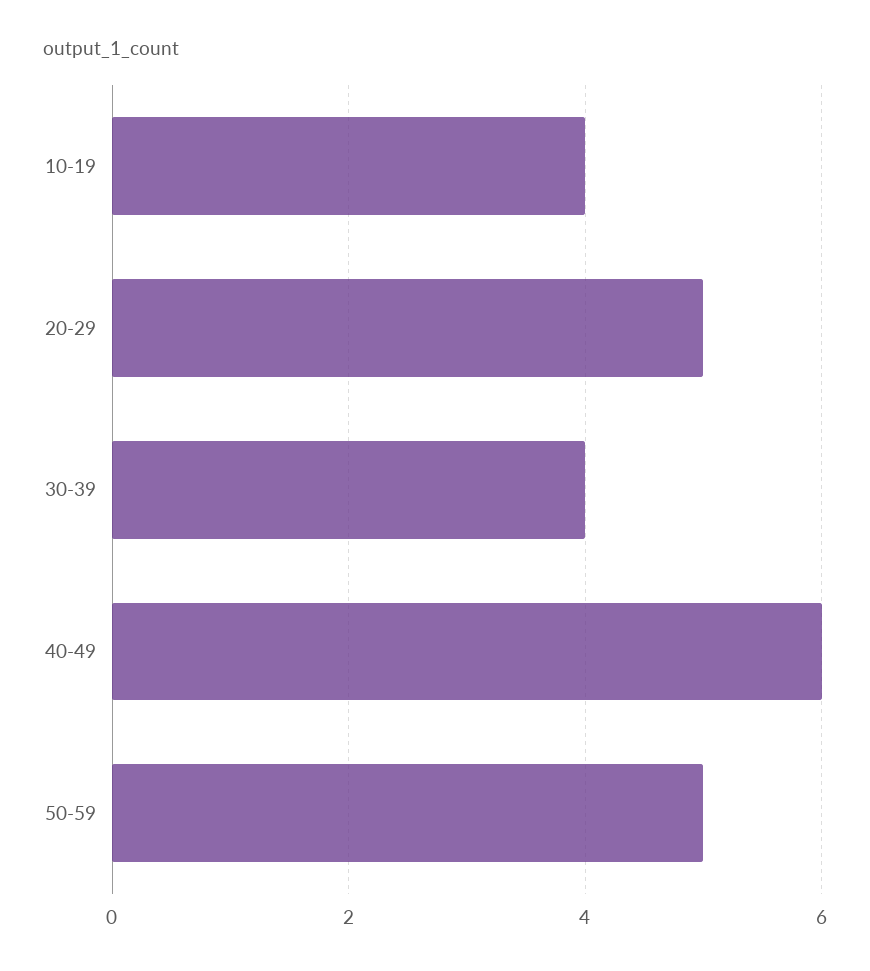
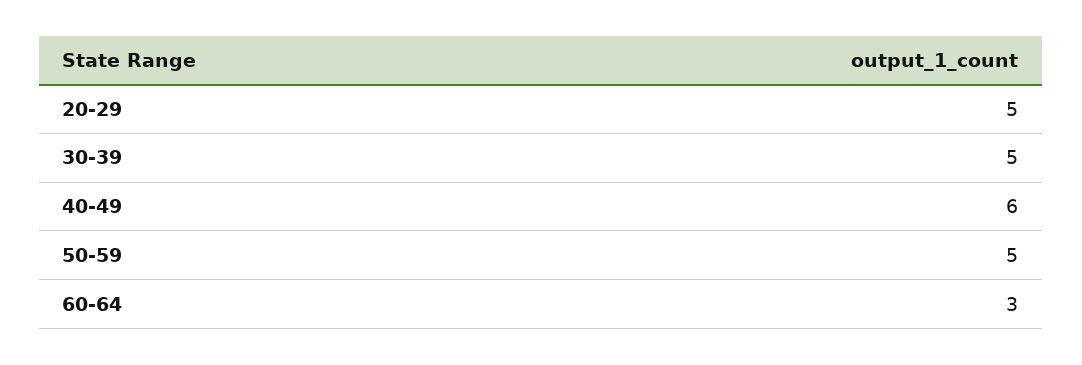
10-19: 4 -> none
30-39: 4 -> 5
60-64: none -> 3

